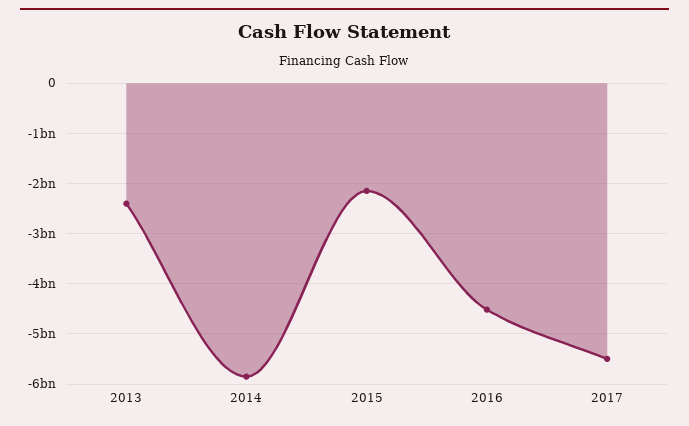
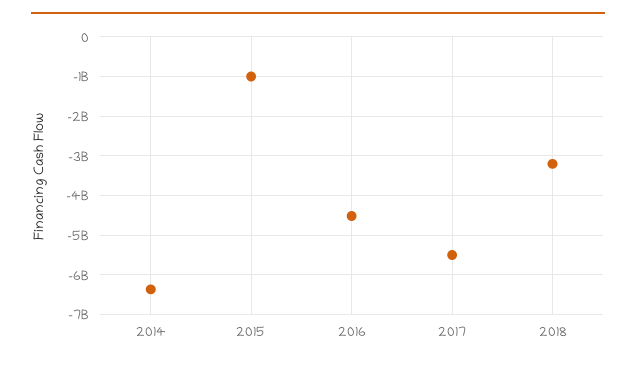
2013: -2400000000 -> none
2014: -5800000000 -> -6400000000
2015: -2200000000 -> -1000000000
2018: none -> -3200000000

